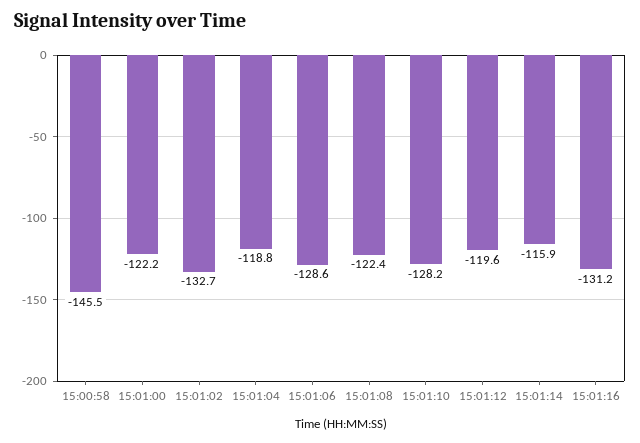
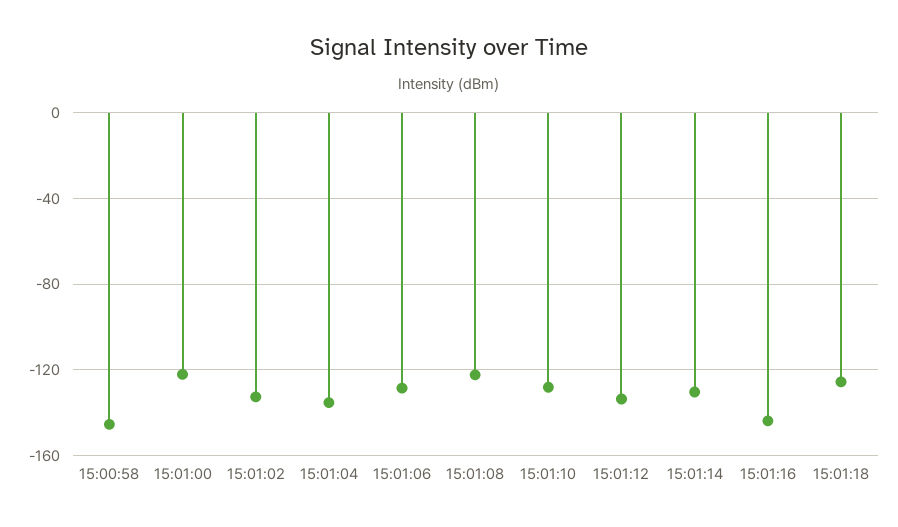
15:01:04: -118.8 -> -135
15:01:12: -119.6 -> -135
15:01:14: -115.9 -> -130
15:01:16: -131.2 -> -145
15:01:18: none -> -125

